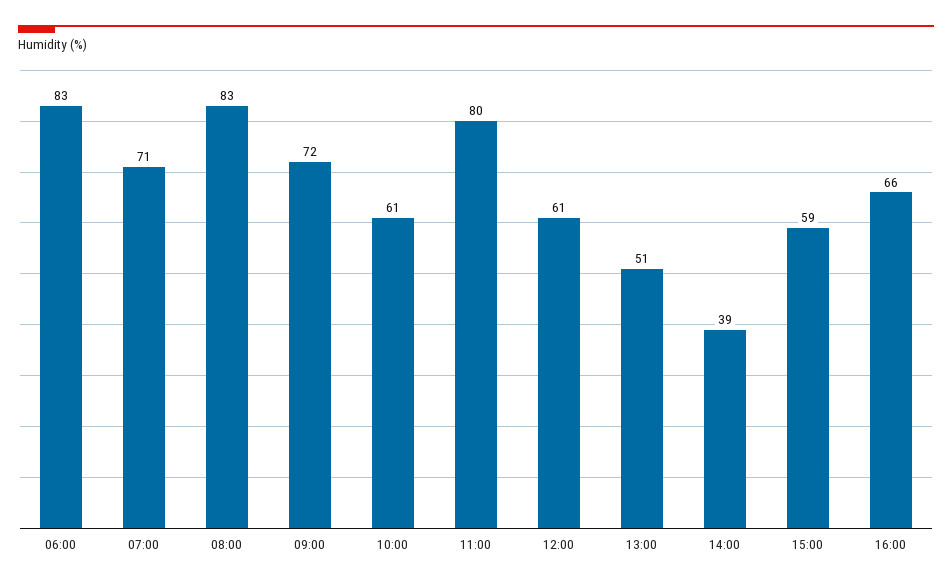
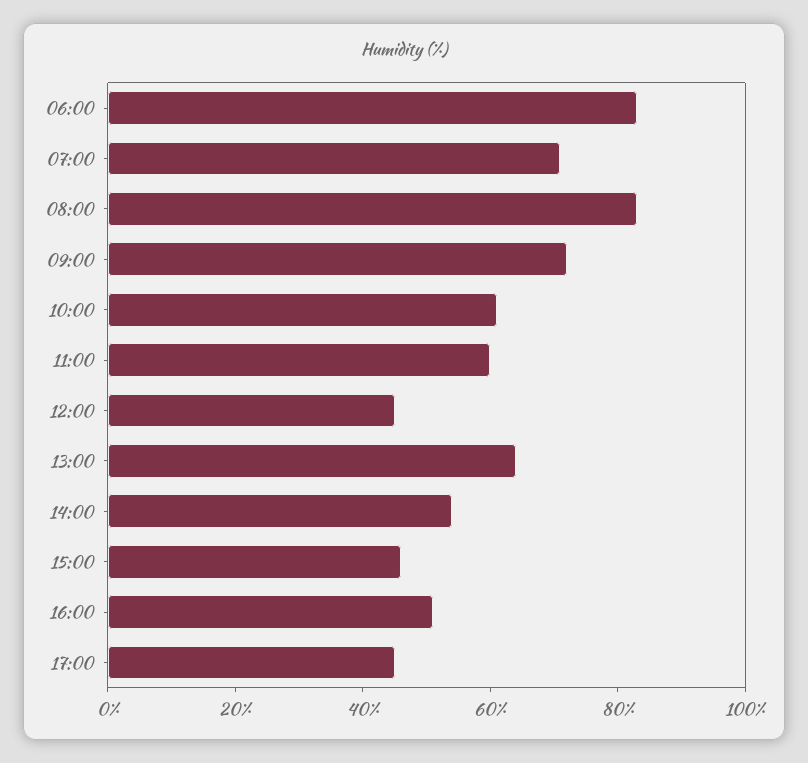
11:00: 80 -> 60
12:00: 61 -> 45
13:00: 51 -> 65
14:00: 39 -> 55
15:00: 59 -> 45
16:00: 66 -> 50
17:00: none -> 45

